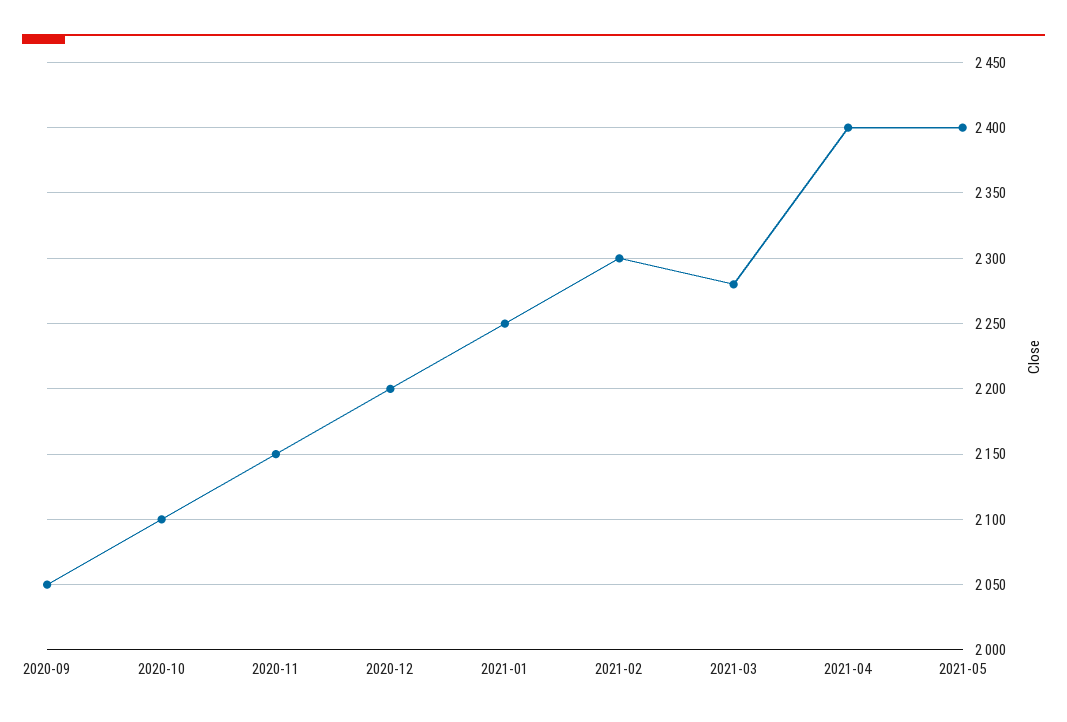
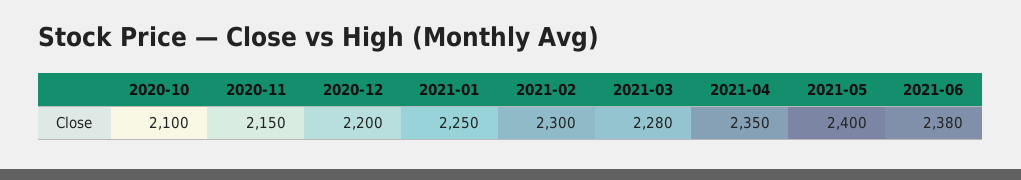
2020-09: 2050 -> none
2021-04: 2400 -> 2350
2021-06: none -> 2380

